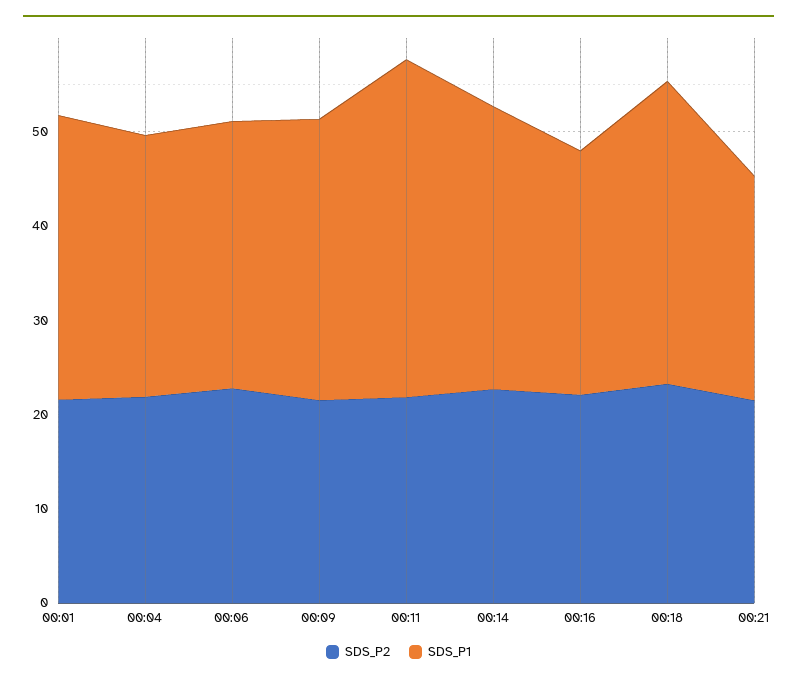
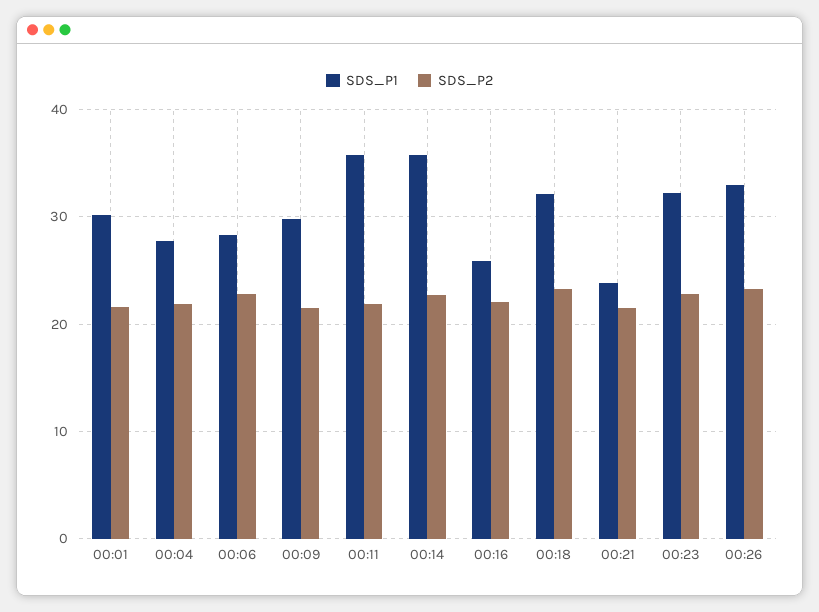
SDS_P1, 00:14: 30 -> 36
SDS_P1, 00:23: none -> 32
SDS_P2, 00:23: none -> 23
SDS_P1, 00:26: none -> 33
SDS_P2, 00:26: none -> 23

